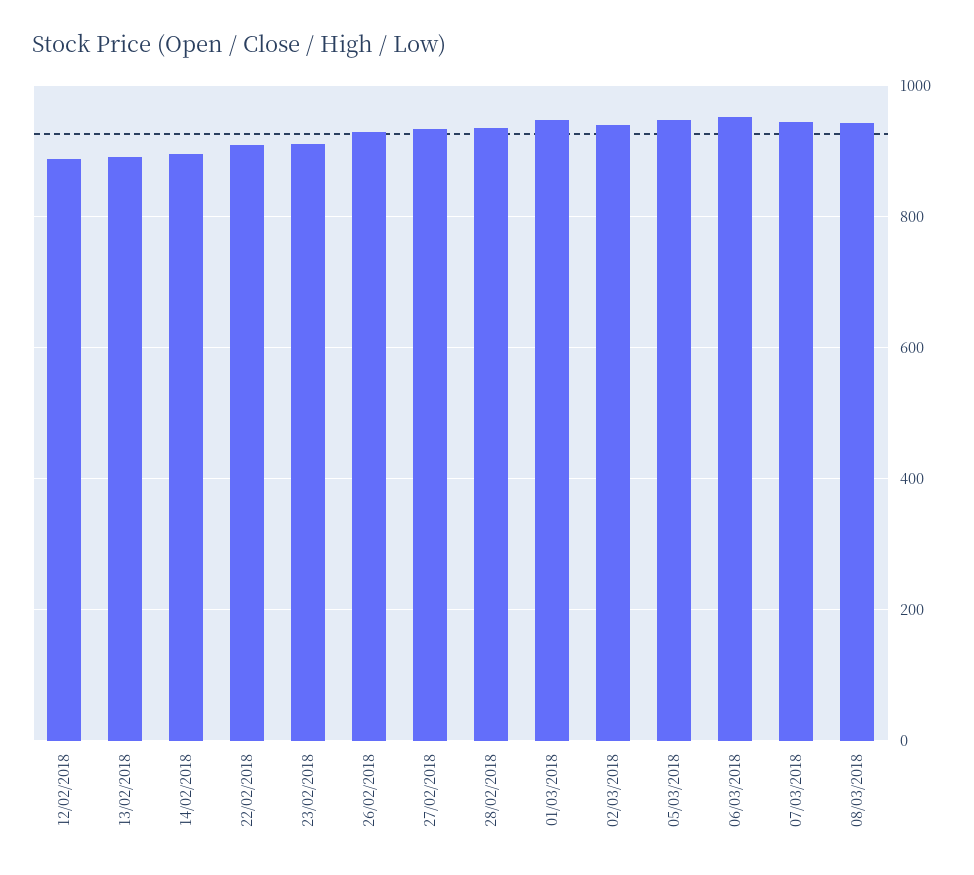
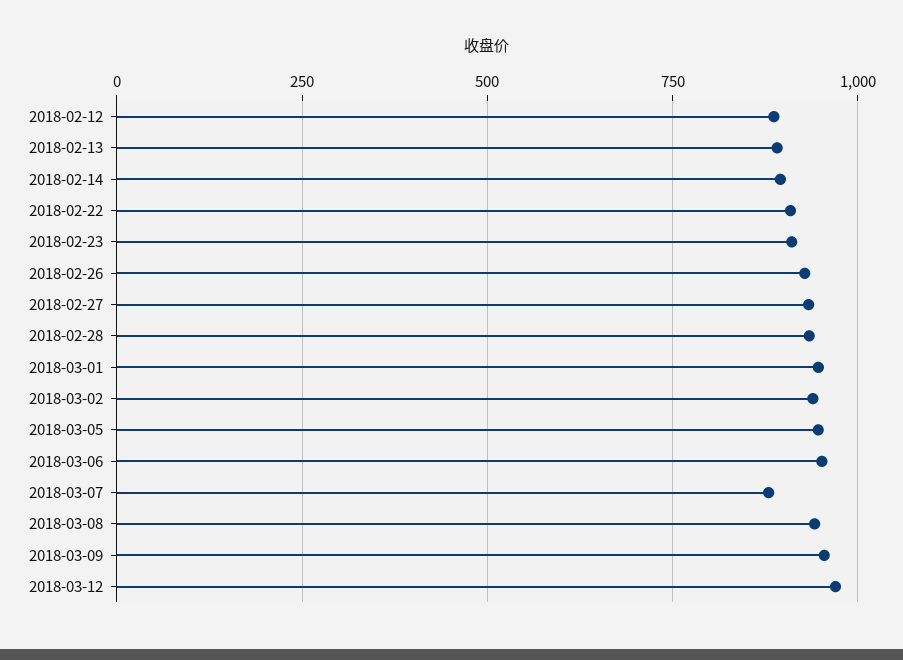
07/03/2018: 940 -> 875
2018-03-09: none -> 950
2018-03-12: none -> 975

